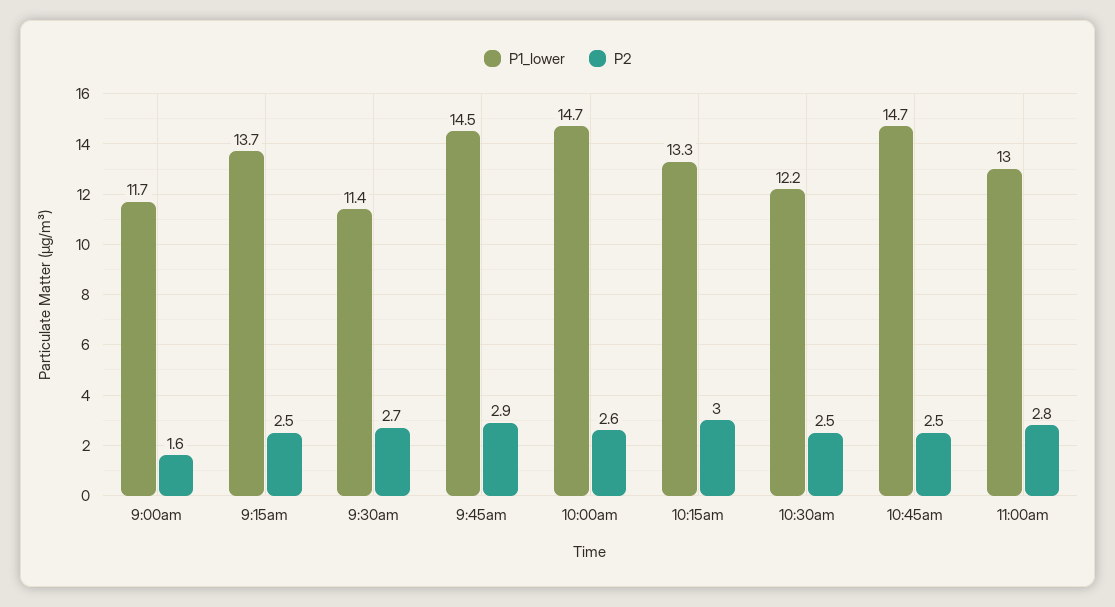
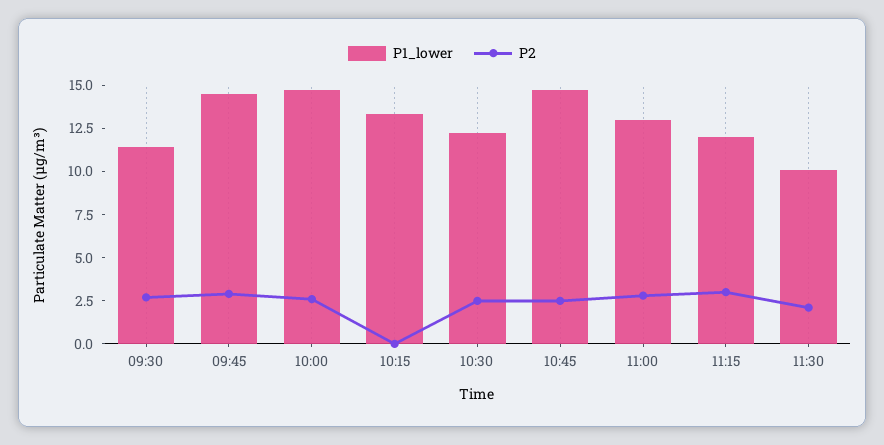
P1_lower, 9:00am: 11.7 -> none
P2, 9:00am: 1.6 -> none
P1_lower, 9:15am: 13.7 -> none
P2, 9:15am: 2.5 -> none
P2, 10:15am: 3 -> 0
P1_lower, 11:15: none -> 12
P2, 11:15: none -> 3
P1_lower, 11:30: none -> 10
P2, 11:30: none -> 2

